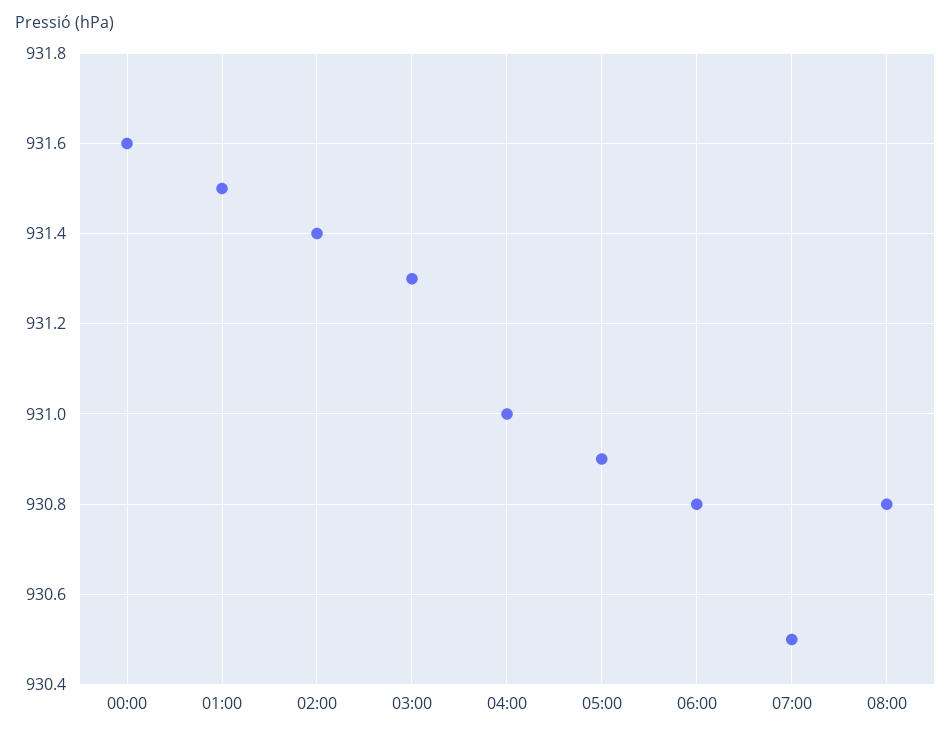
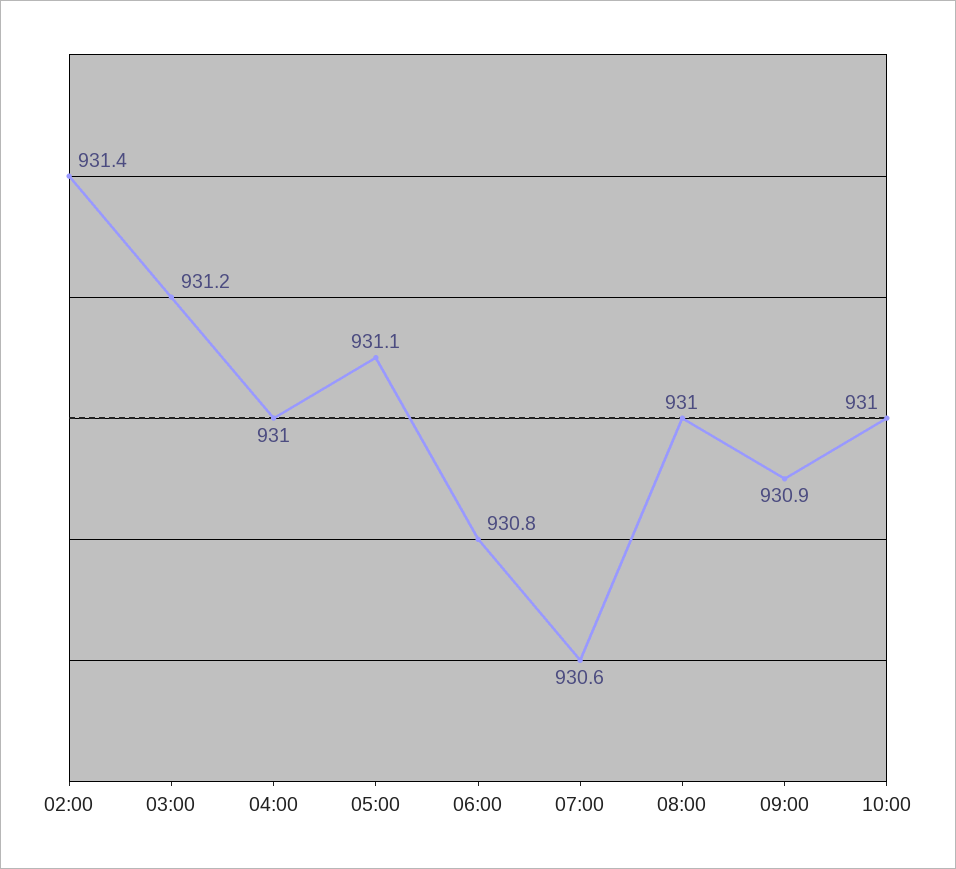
00:00: 931.6 -> none
01:00: 931.5 -> none
03:00: 931.3 -> 931.2
05:00: 930.9 -> 931.1
07:00: 930.5 -> 930.6
08:00: 930.8 -> 931
09:00: none -> 930.9
10:00: none -> 931

